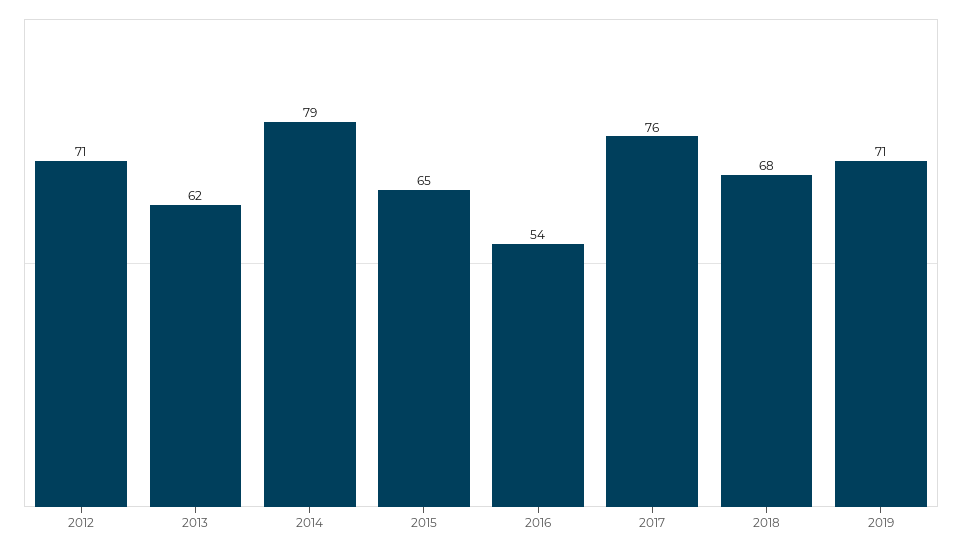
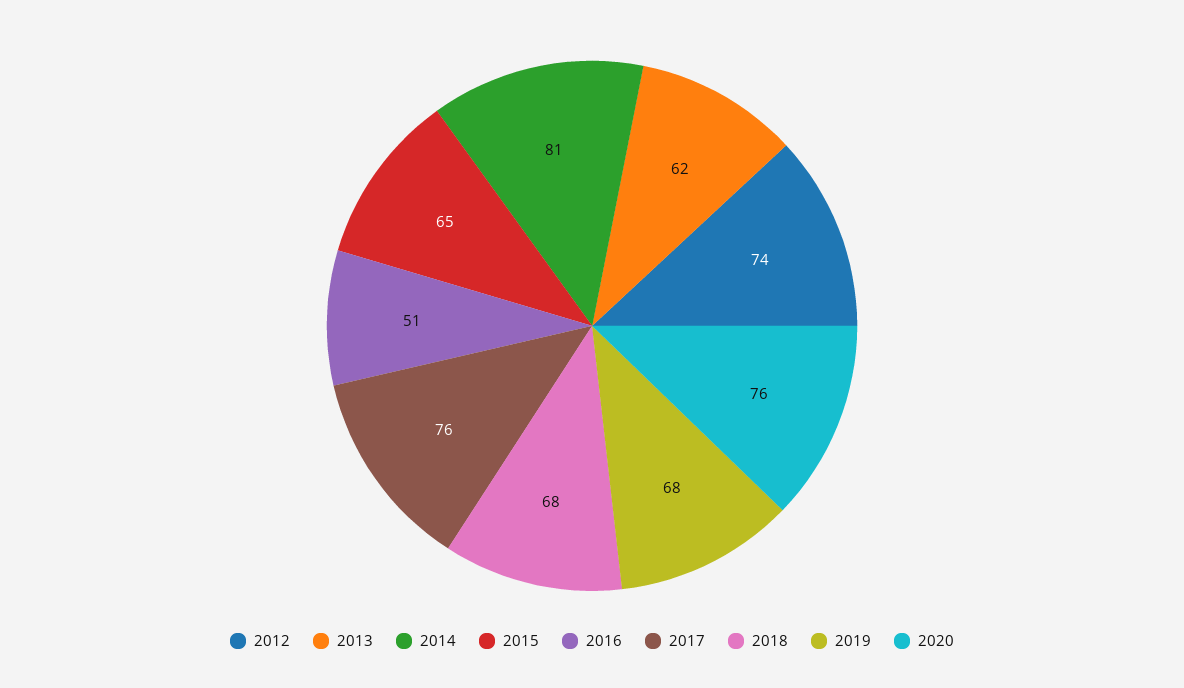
2012: 71 -> 74
2014: 79 -> 81
2016: 54 -> 51
2019: 71 -> 68
2020: none -> 76

